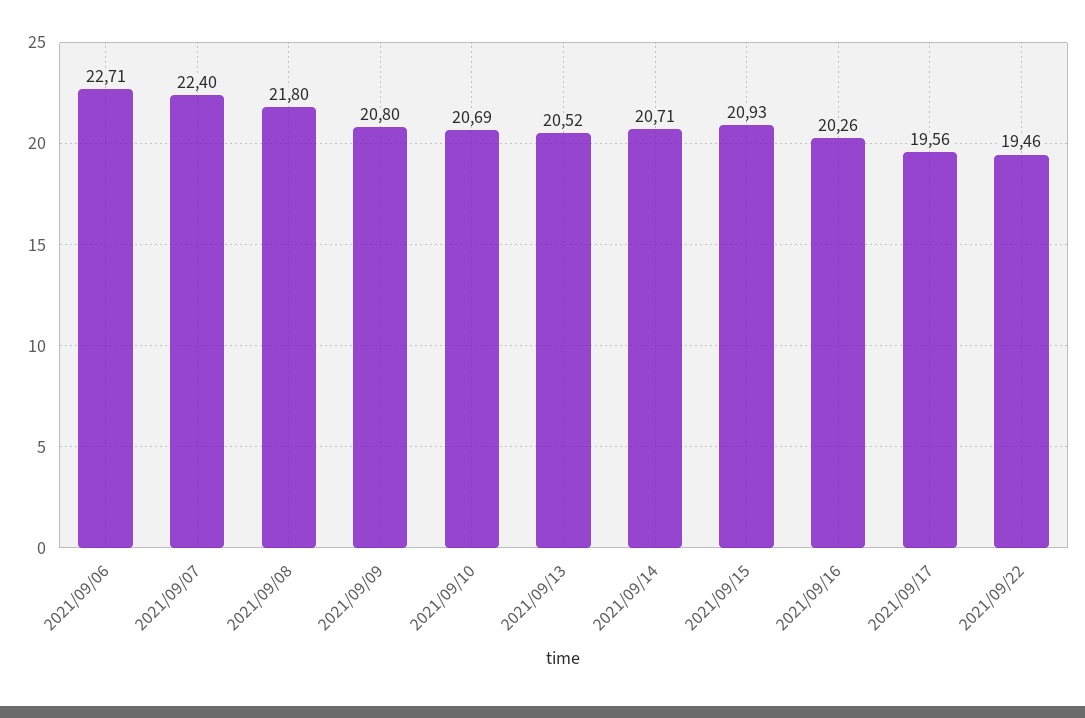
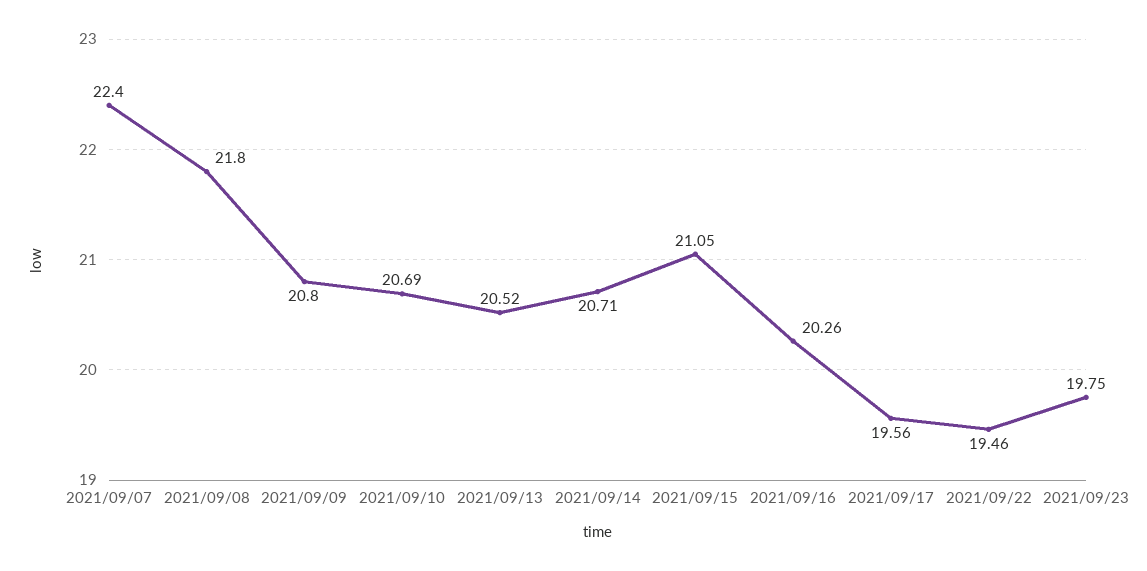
2021/09/06: 22.71 -> none
2021/09/15: 20.93 -> 21.05
2021/09/23: none -> 19.75

